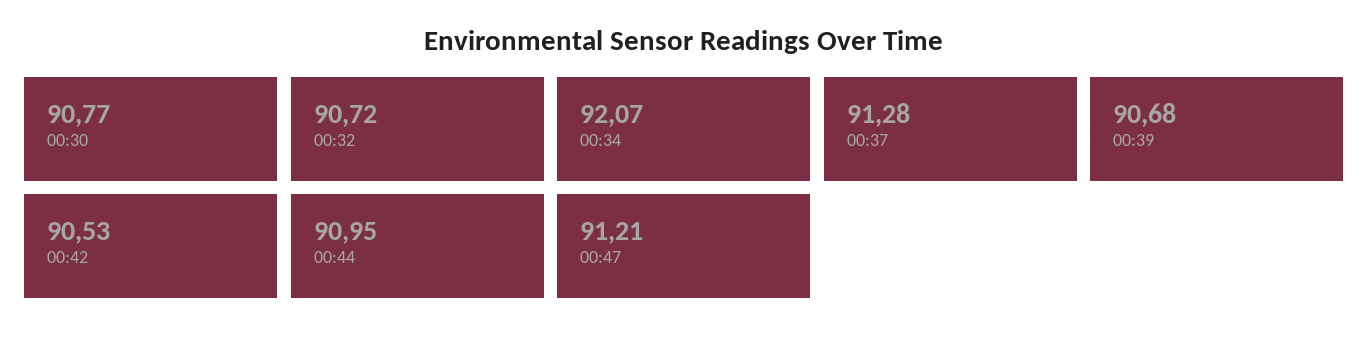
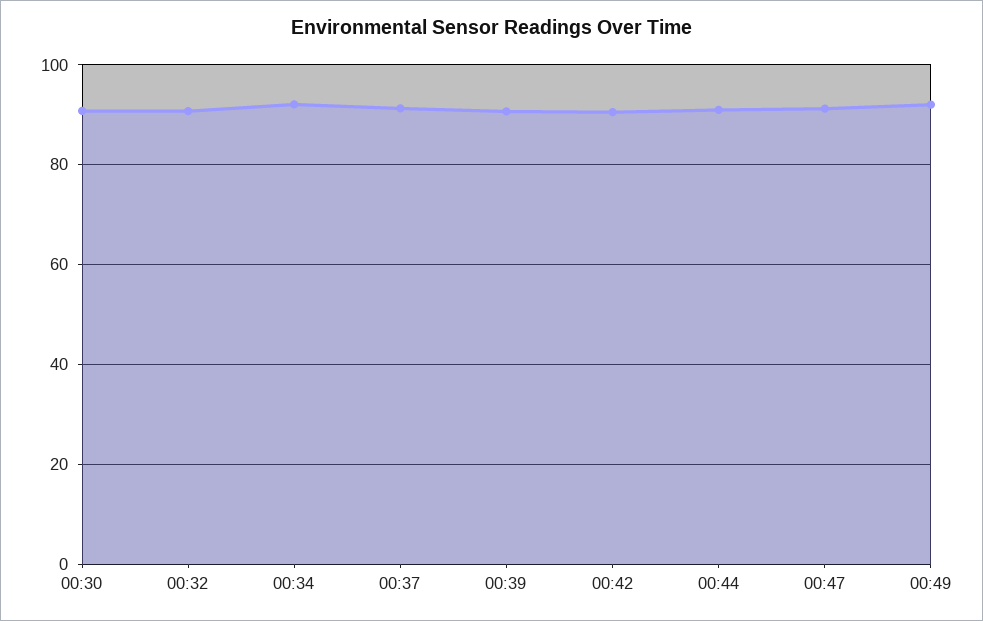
00:49: none -> 92

